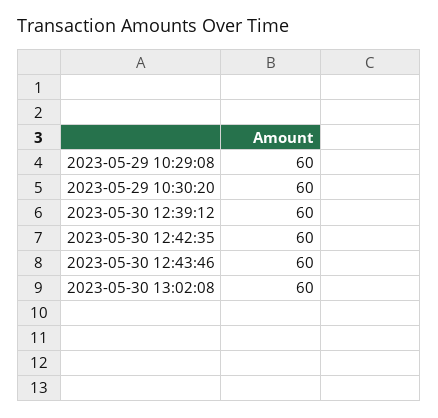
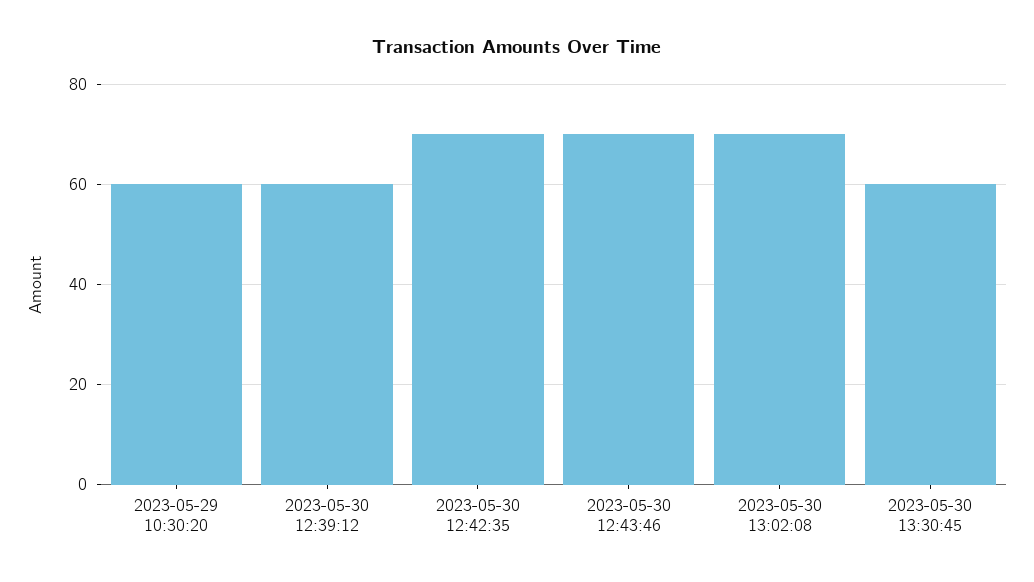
2023-05-29 10:29:08: 60 -> none
2023-05-30 12:42:35: 60 -> 70
2023-05-30 12:43:46: 60 -> 70
2023-05-30 13:02:08: 60 -> 70
2023-05-30 13:30:45: none -> 60

